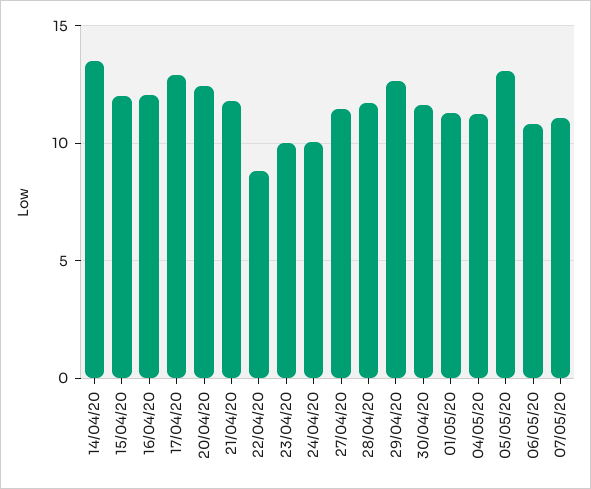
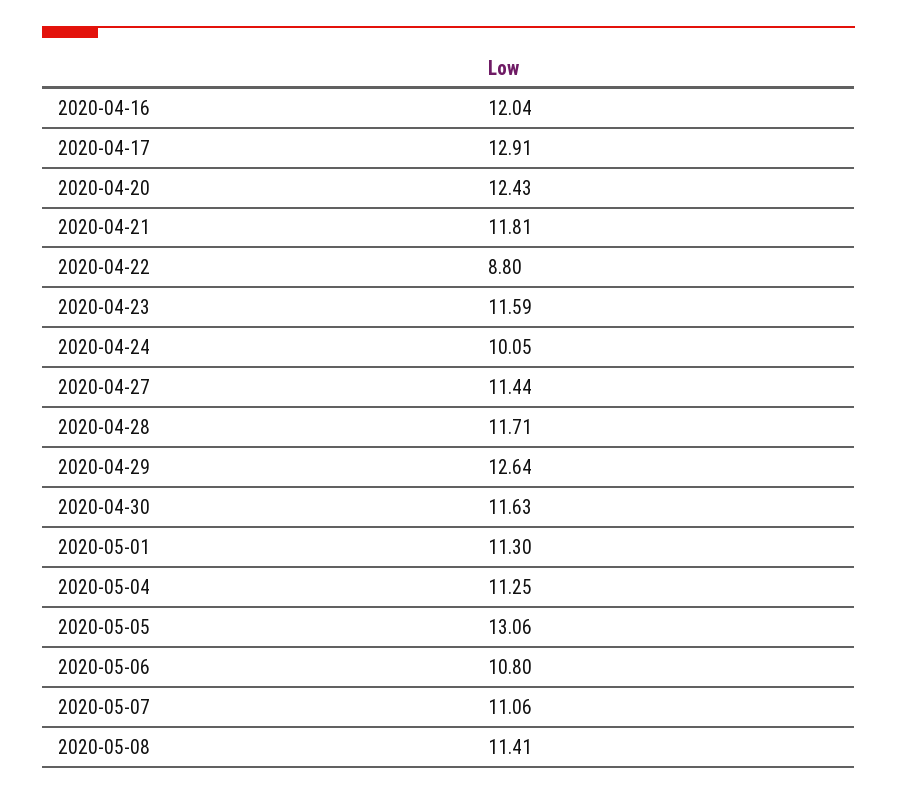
14/04/20: 13.5 -> none
15/04/20: 12 -> none
23/04/20: 10 -> 11.59
2020-05-08: none -> 11.41

